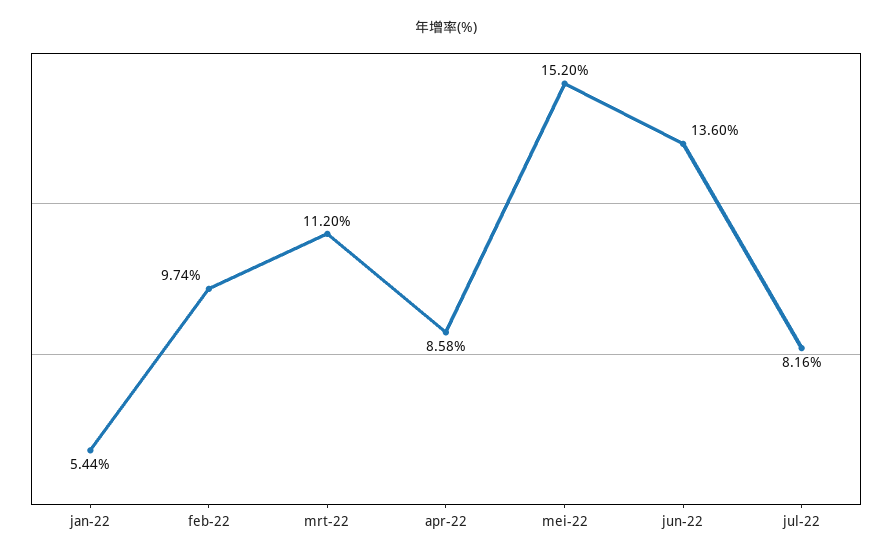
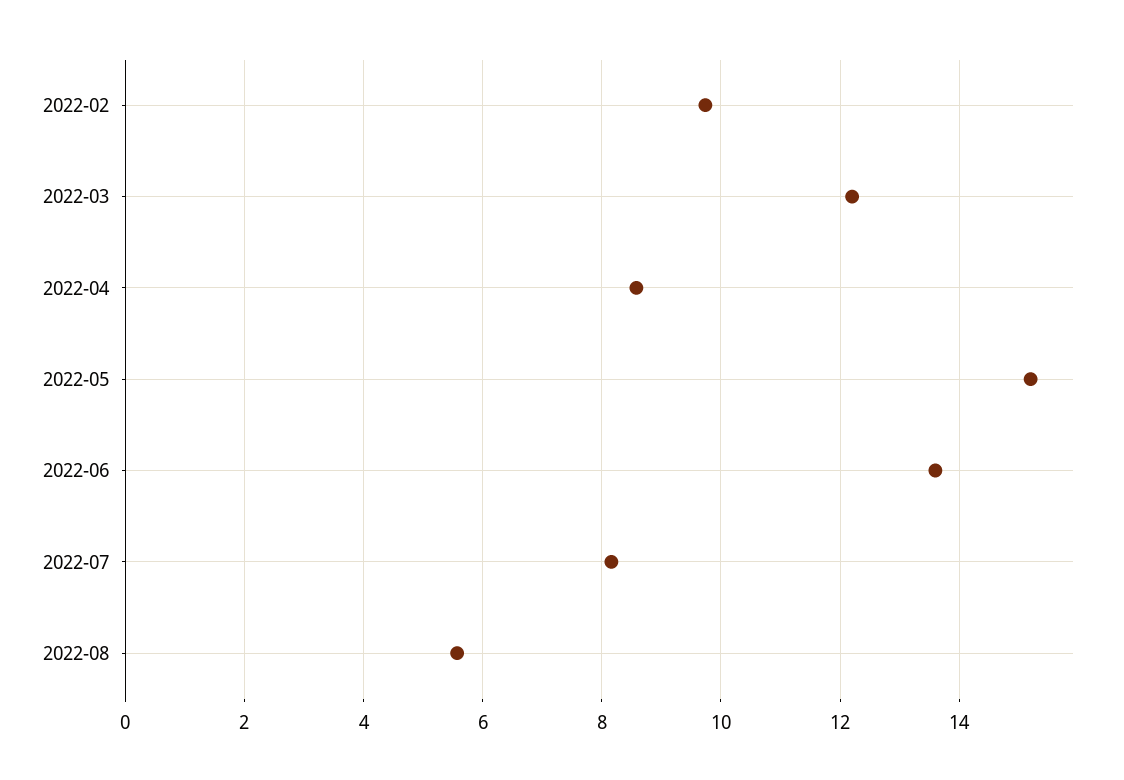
jan-22: 5.44 -> none
mrt-22: 11.2 -> 12.2
2022-08: none -> 5.6

